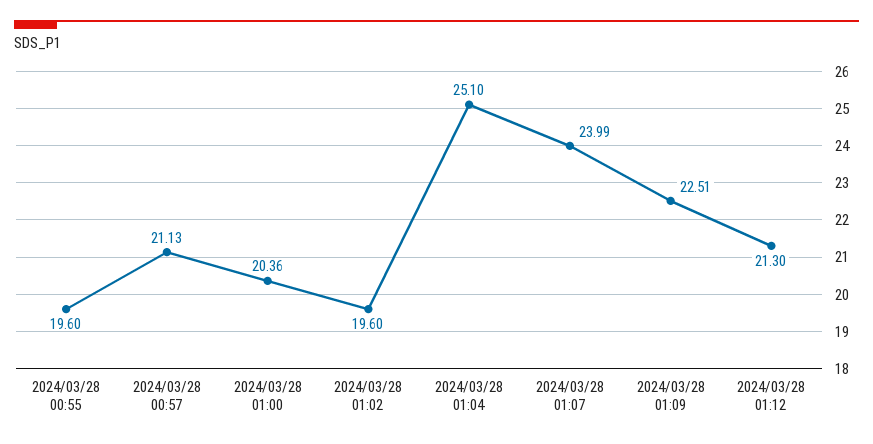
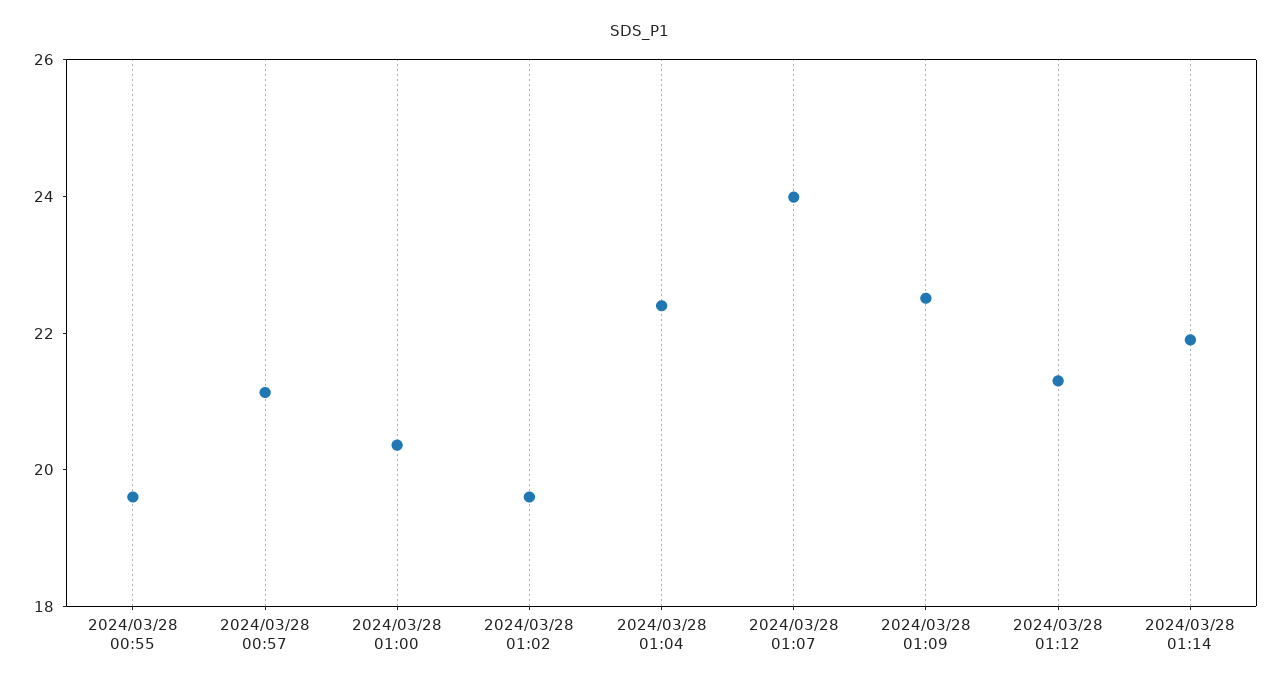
2024/03/28 01:04: 25.1 -> 22.5
2024/03/28 01:14: none -> 22

